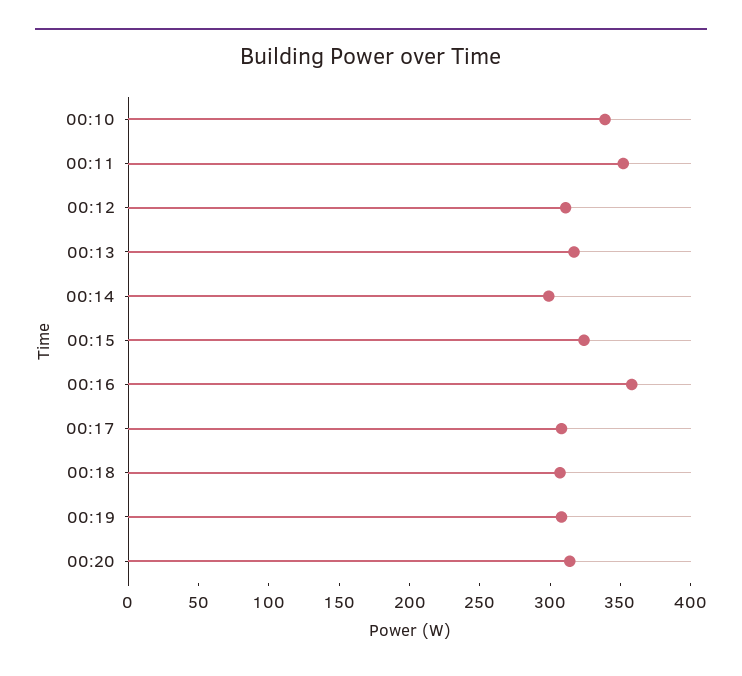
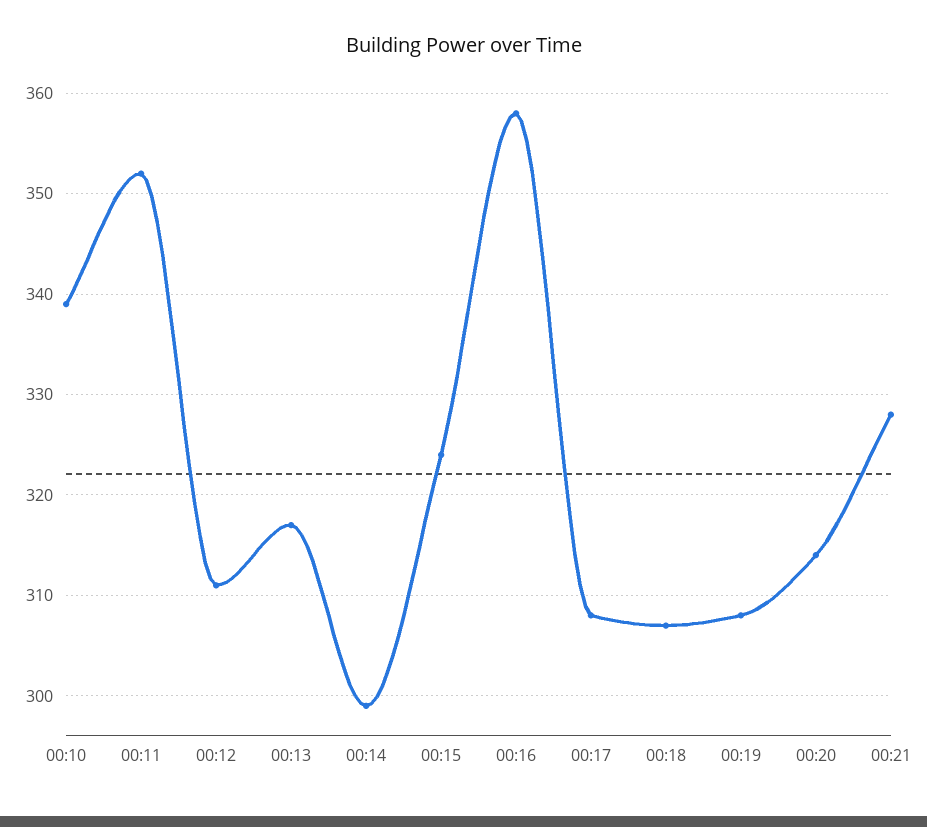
00:21: none -> 328

